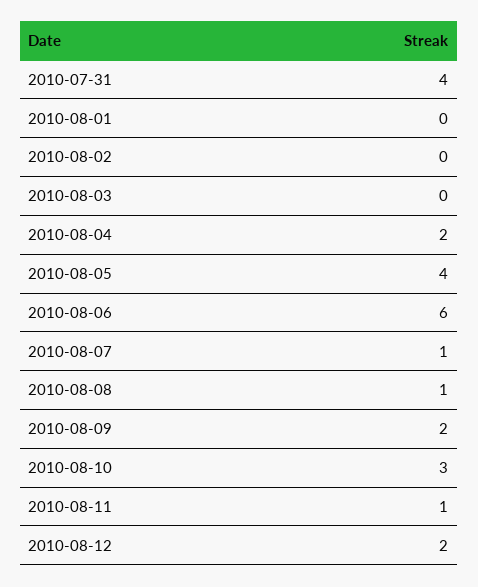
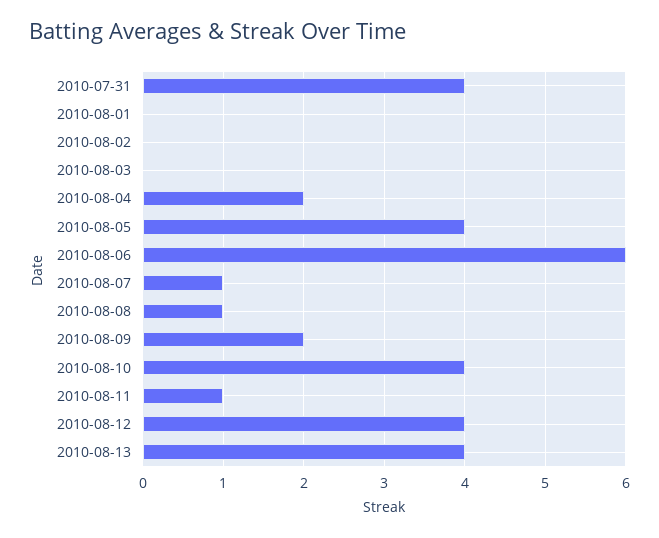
2010-08-10: 3 -> 4
2010-08-12: 2 -> 4
2010-08-13: none -> 4

